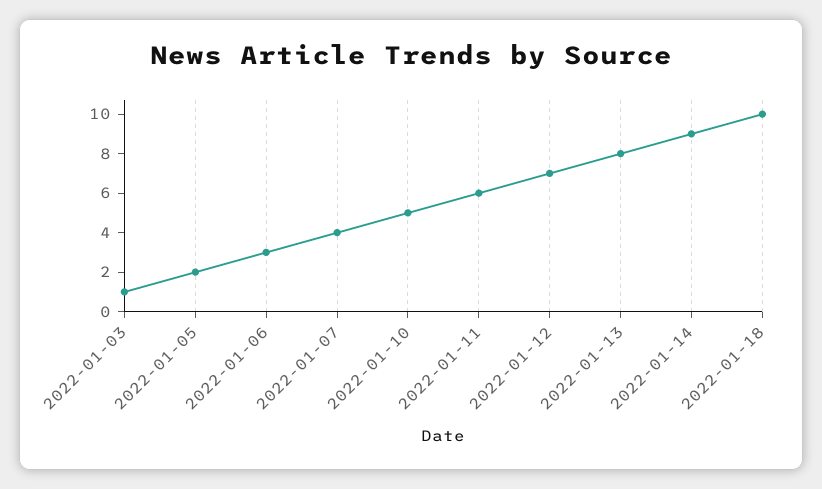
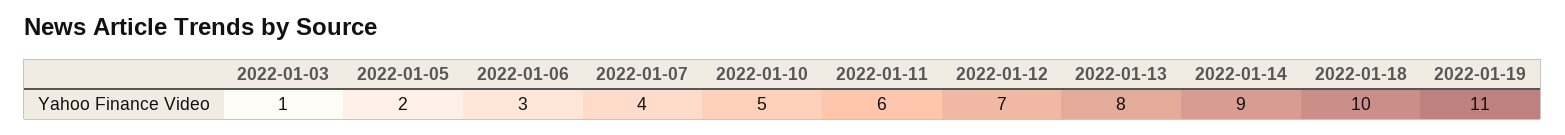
2022-01-19: none -> 11

